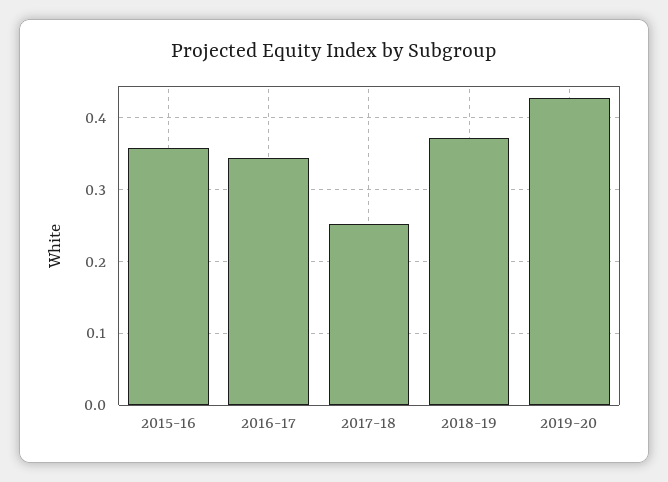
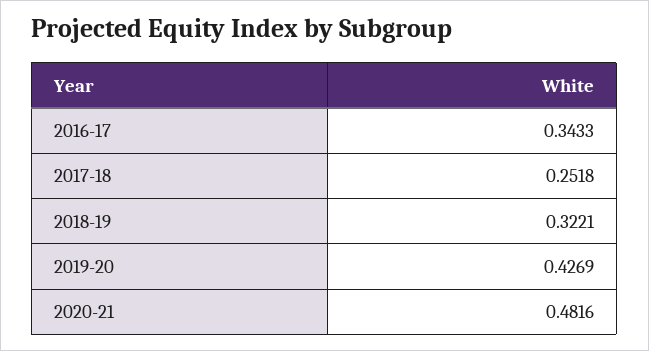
2015-16: 0.36 -> none
2018-19: 0.37 -> 0.3221
2020-21: none -> 0.4816

